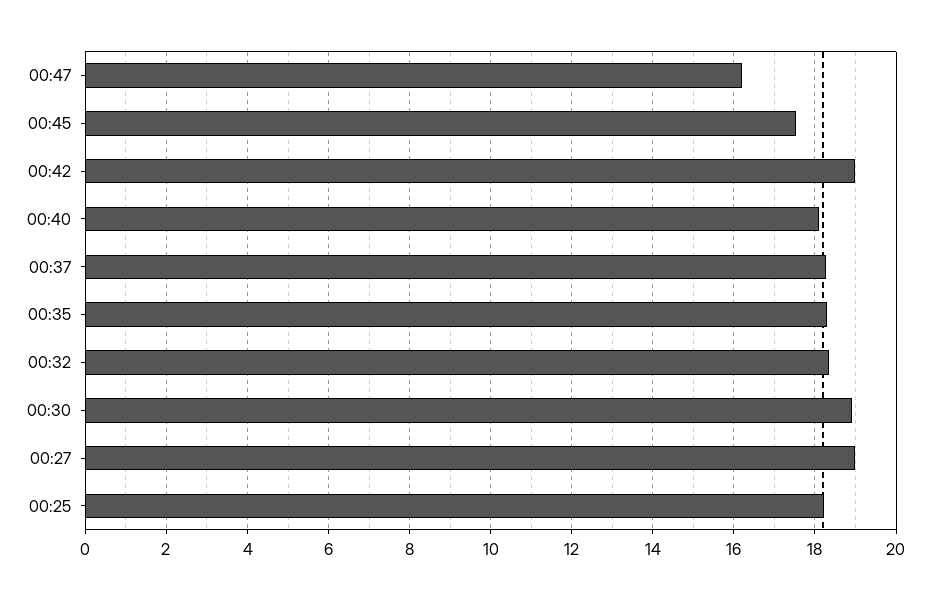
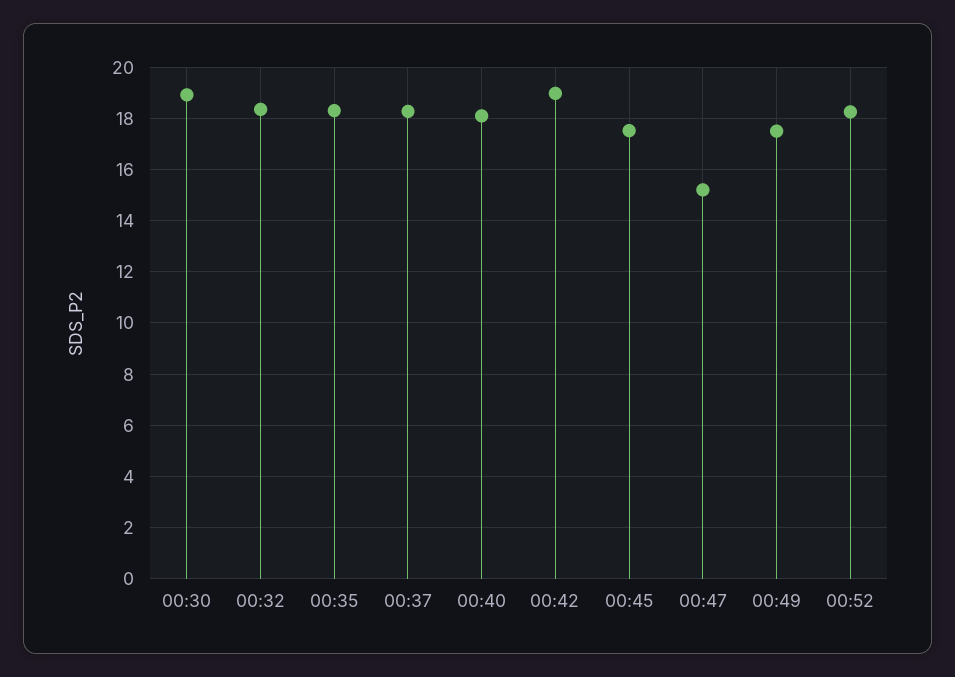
00:47: 16.2 -> 15.25
00:27: 19 -> none
00:25: 18.2 -> none
00:49: none -> 17.5
00:52: none -> 18.25

